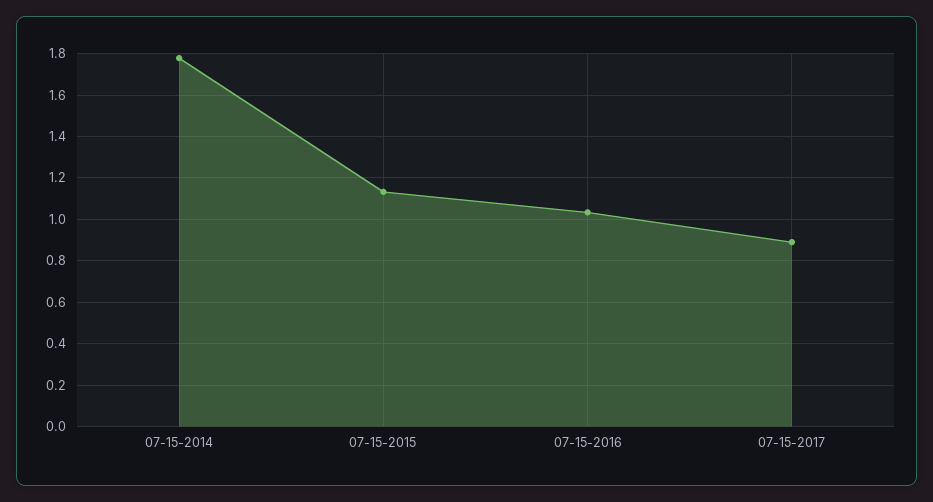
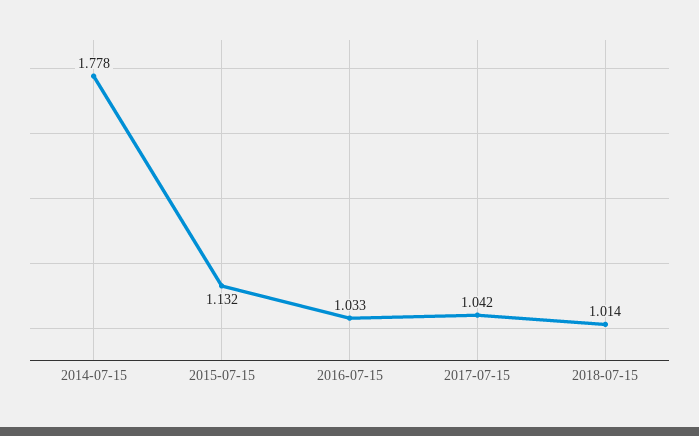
07-15-2017: 0.9 -> 1.042
2018-07-15: none -> 1.014

